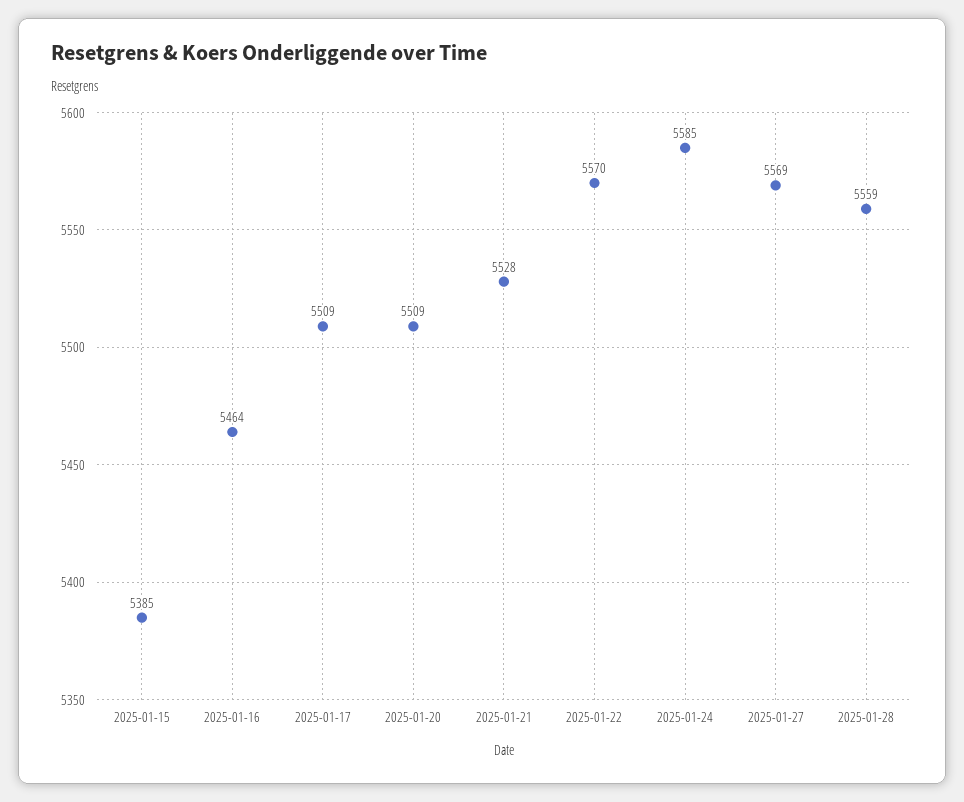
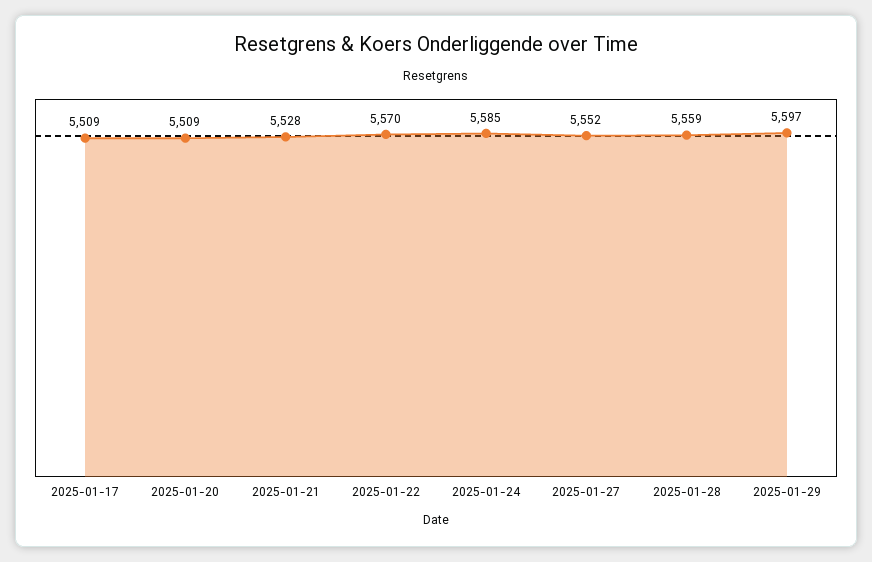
2025-01-15: 5385 -> none
2025-01-16: 5464 -> none
2025-01-27: 5569 -> 5552
2025-01-29: none -> 5597

